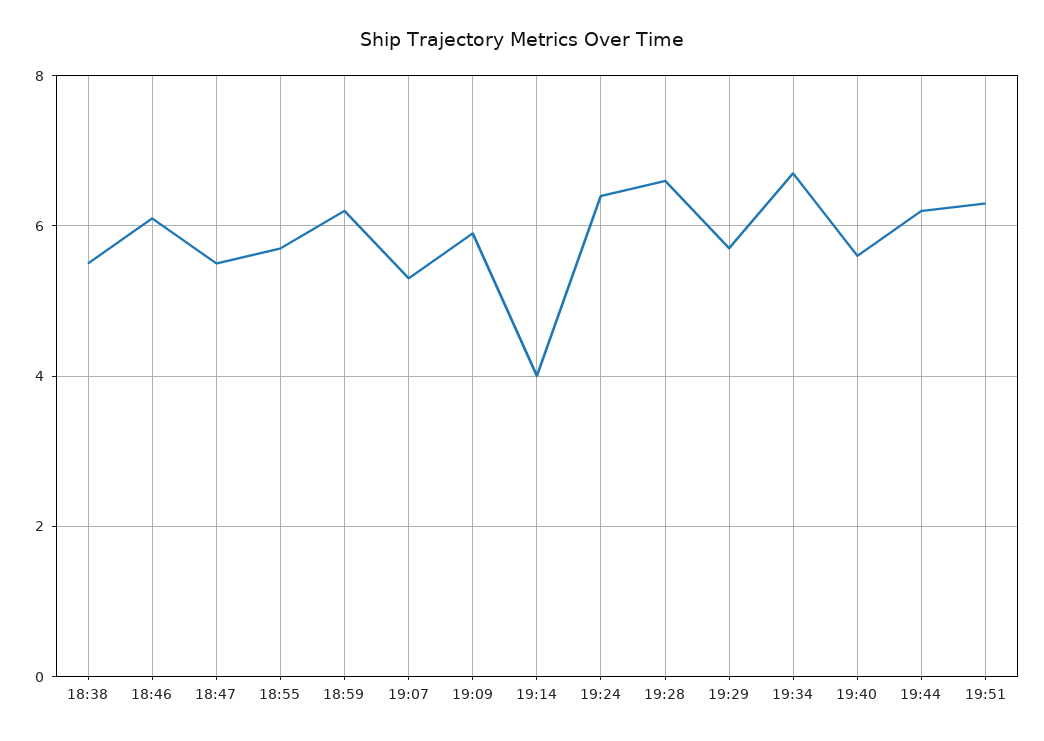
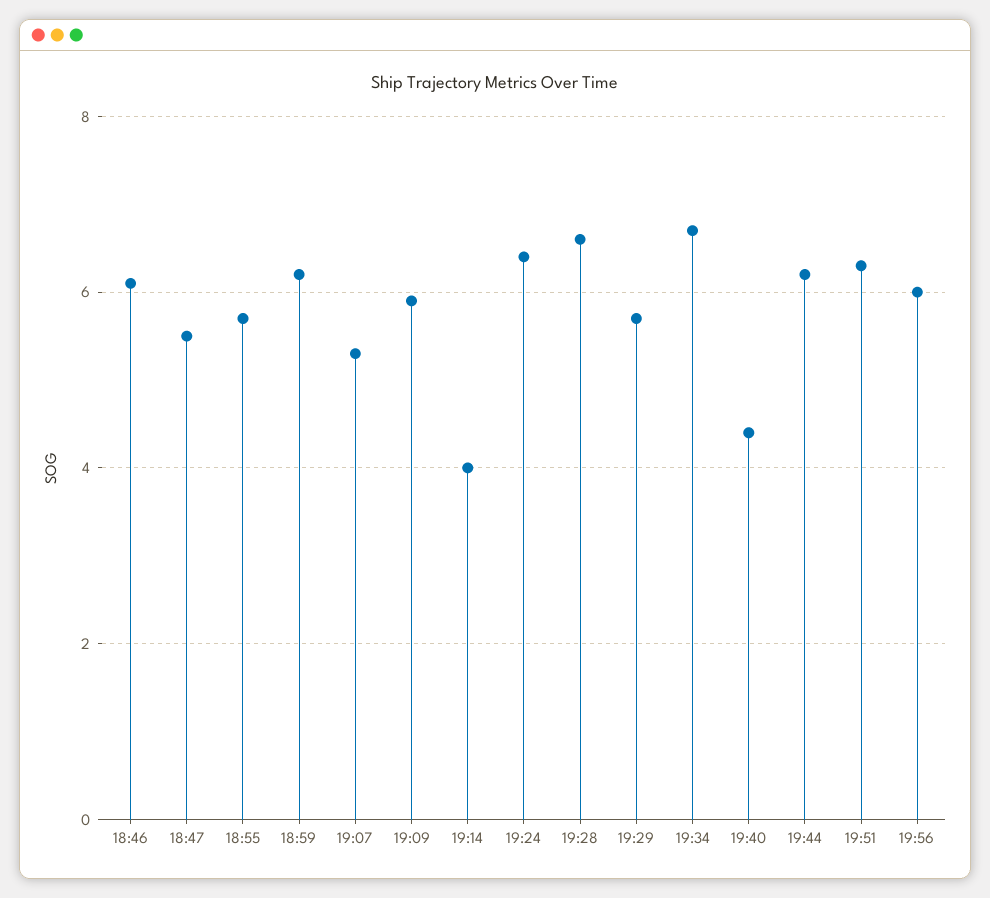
18:38: 5.5 -> none
19:40: 5.5 -> 4.5
19:56: none -> 6

